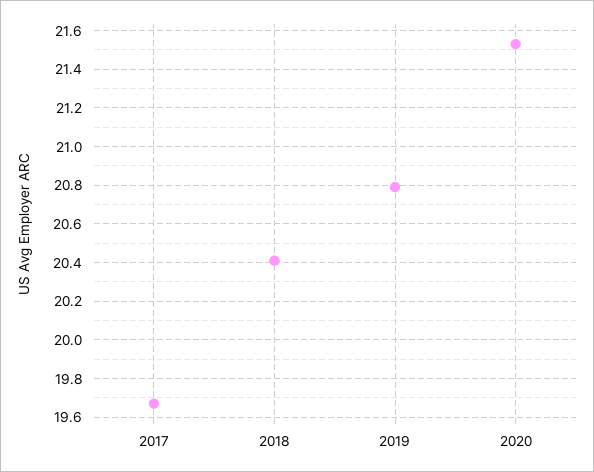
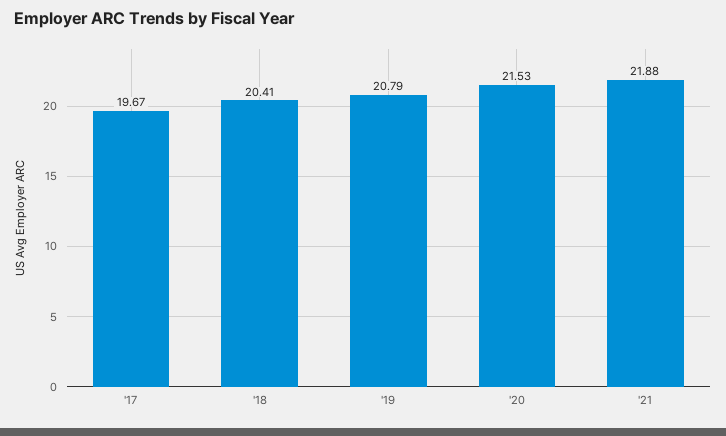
'21: none -> 21.88

